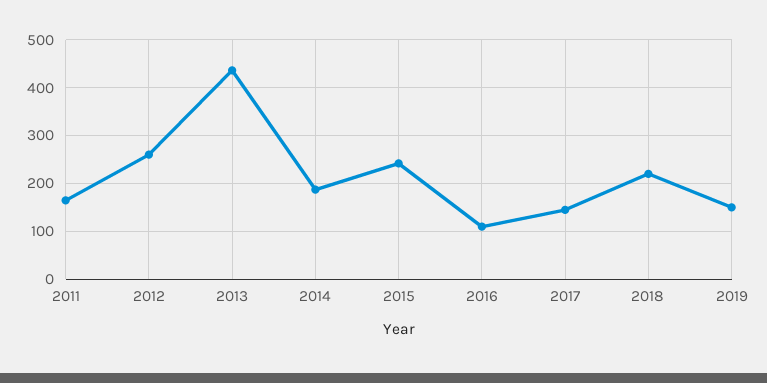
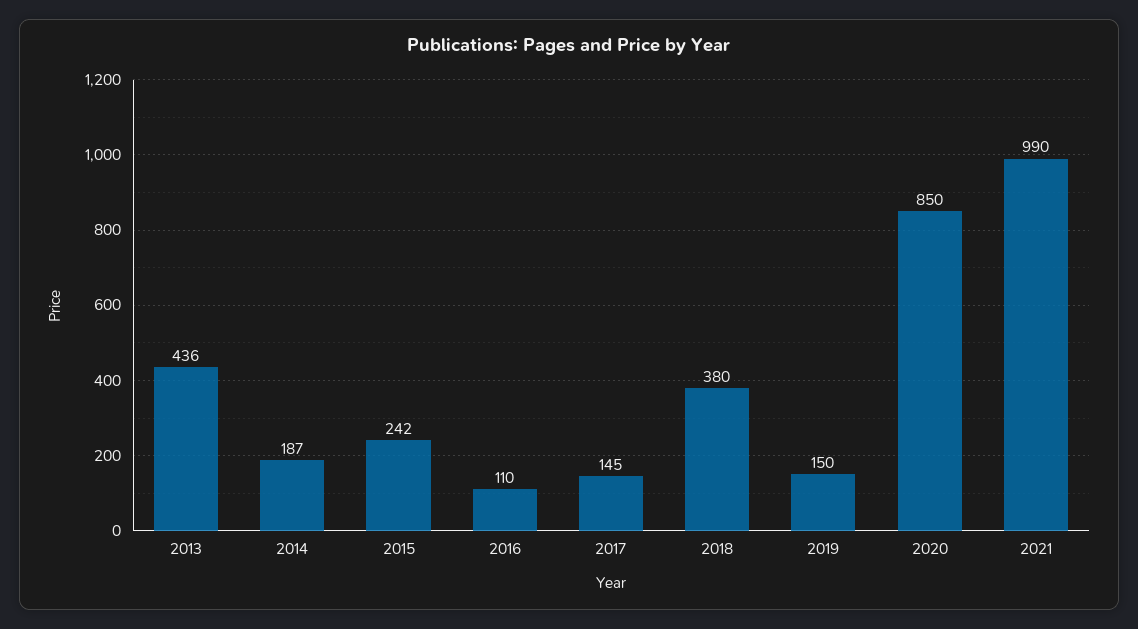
2011: 160 -> none
2012: 260 -> none
2018: 220 -> 380
2020: none -> 850
2021: none -> 990

